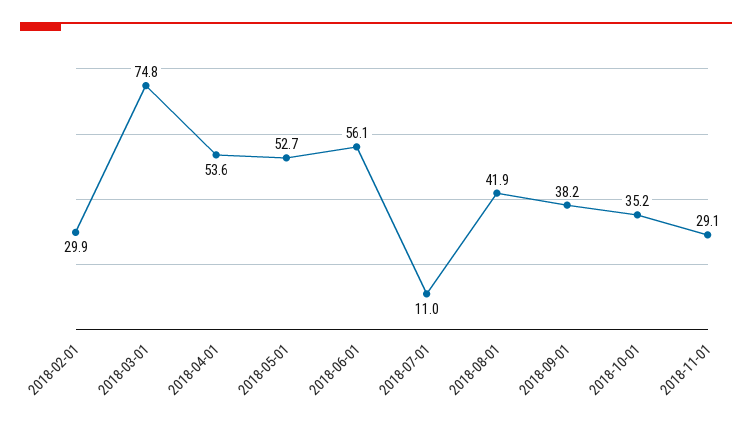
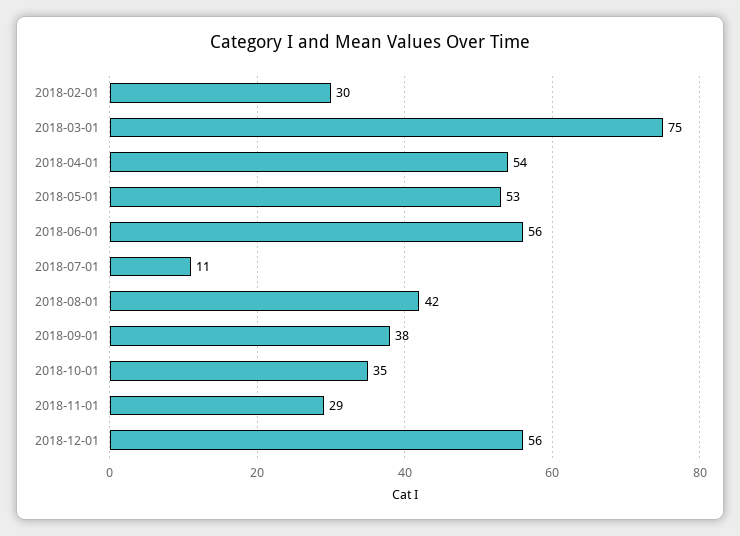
2018-12-01: none -> 56

